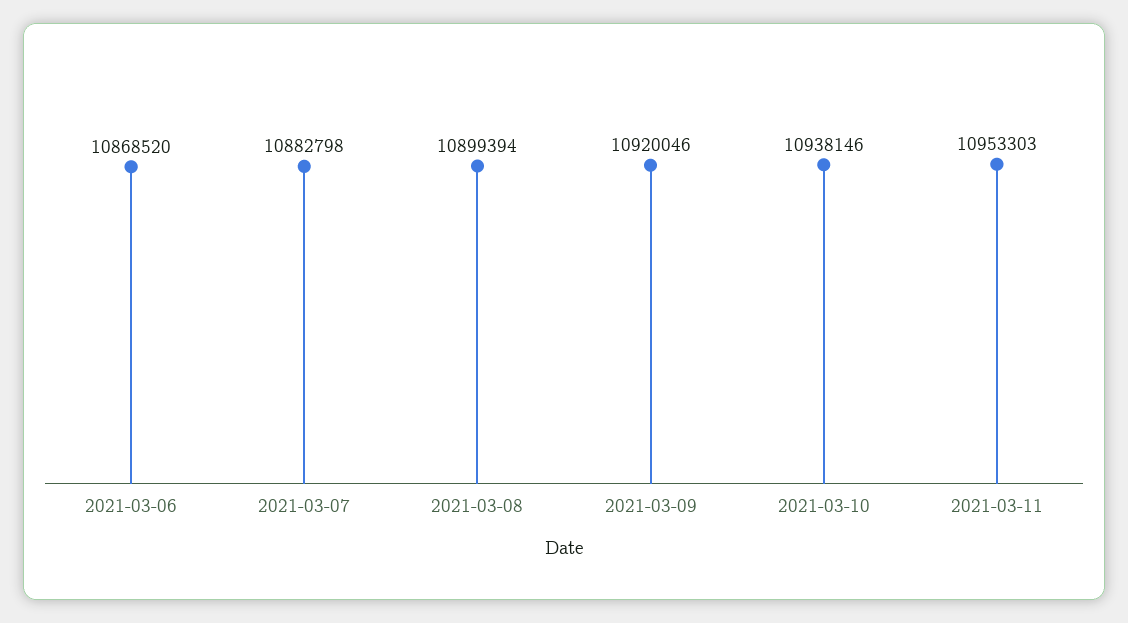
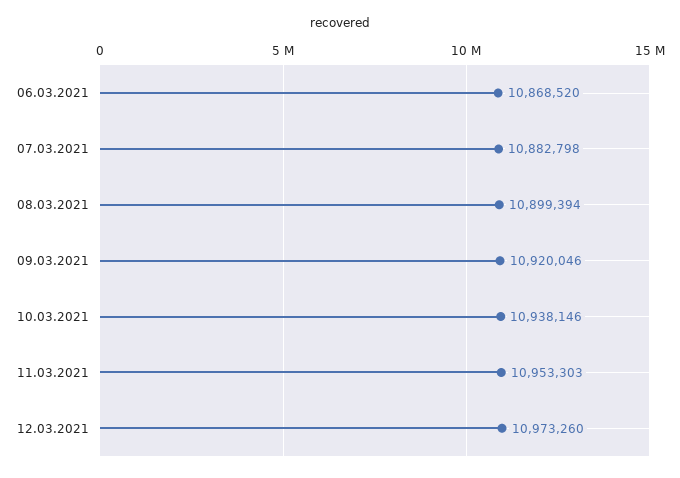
12.03.2021: none -> 10973260

